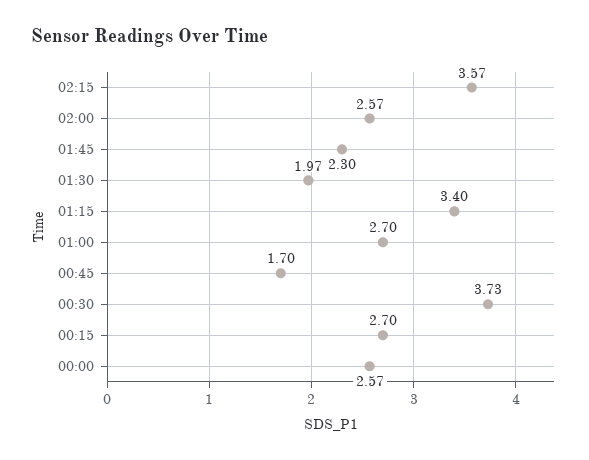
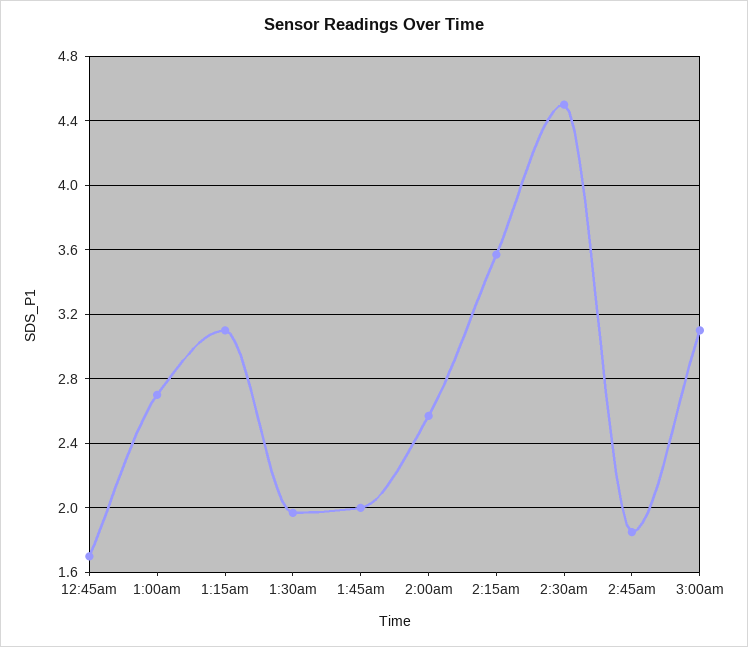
01:45: 2.3 -> 2
01:15: 3.4 -> 3.1
00:30: 3.73 -> none
00:15: 2.7 -> none
00:00: 2.57 -> none
2:30am: none -> 4.5
2:45am: none -> 1.85
3:00am: none -> 3.1

